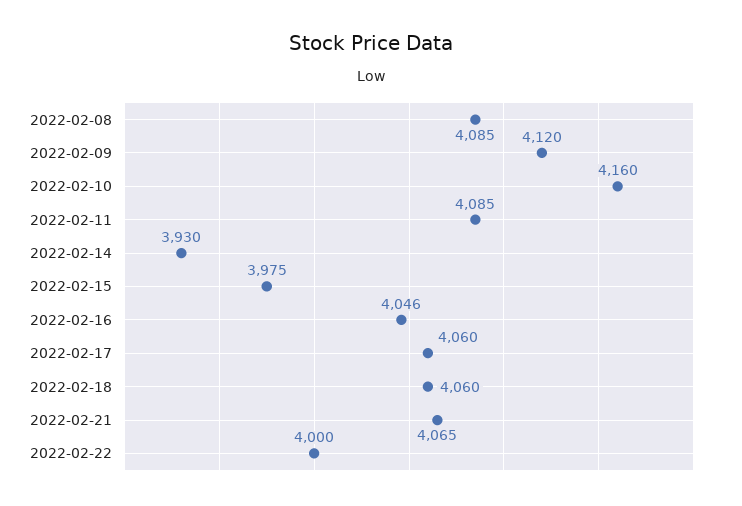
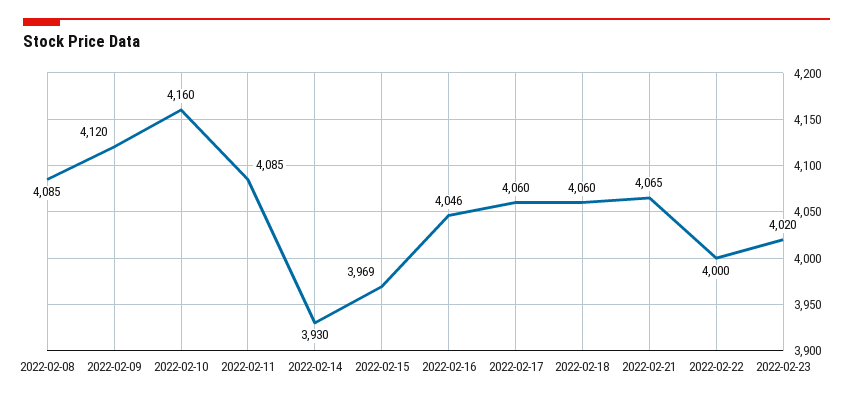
2022-02-15: 3975 -> 3969
2022-02-23: none -> 4020

